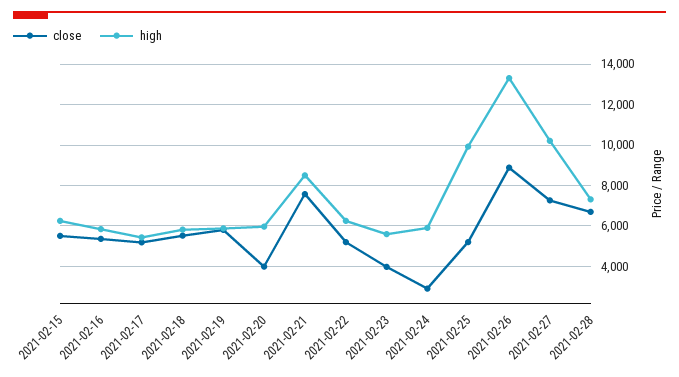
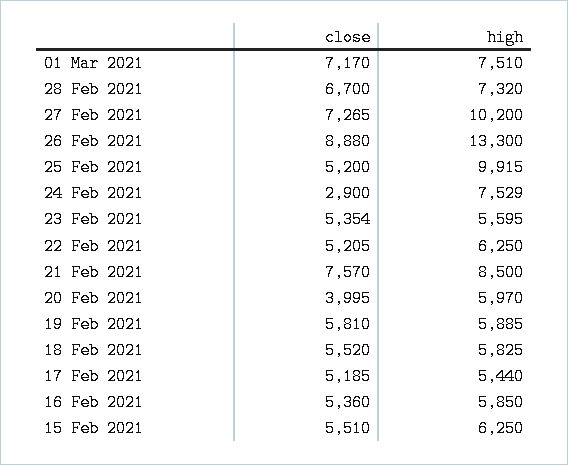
close, 2021-02-23: 4000 -> 5354
high, 2021-02-24: 6000 -> 7529
close, 01 Mar 2021: none -> 7170
high, 01 Mar 2021: none -> 7510

